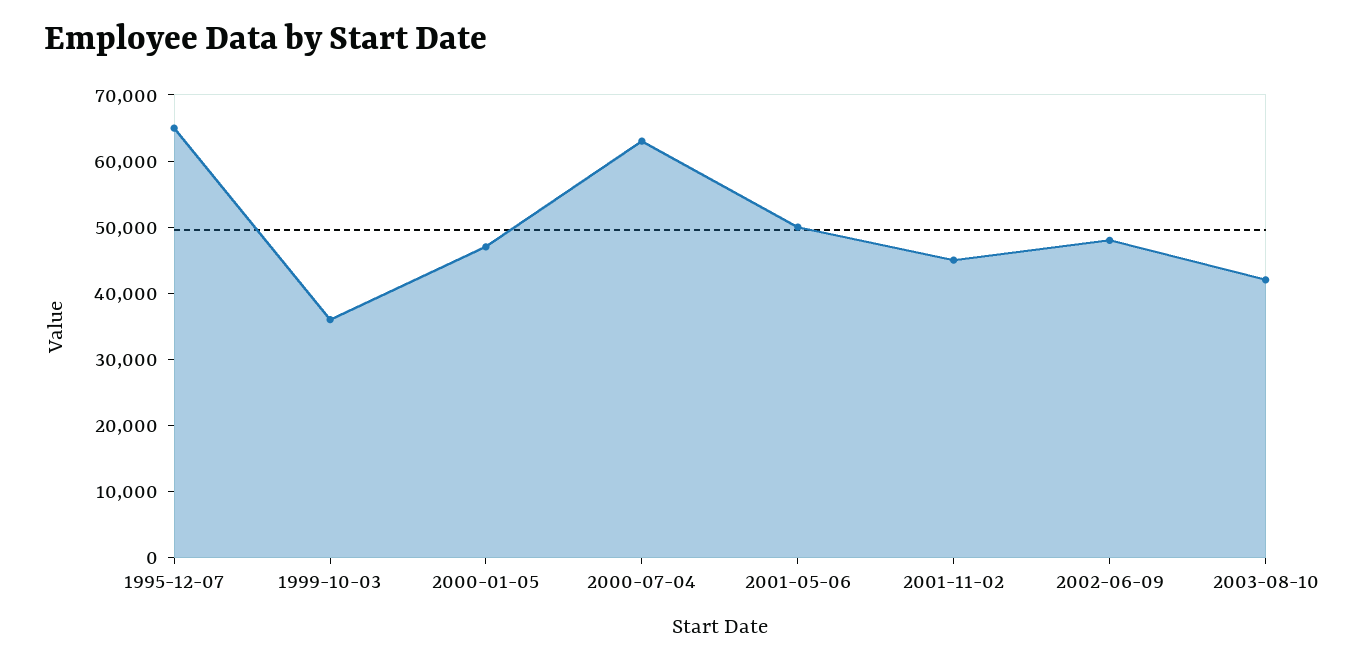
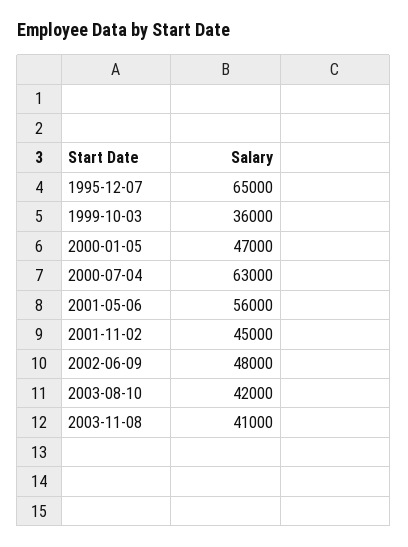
2001-05-06: 50000 -> 56000
2003-11-08: none -> 41000

